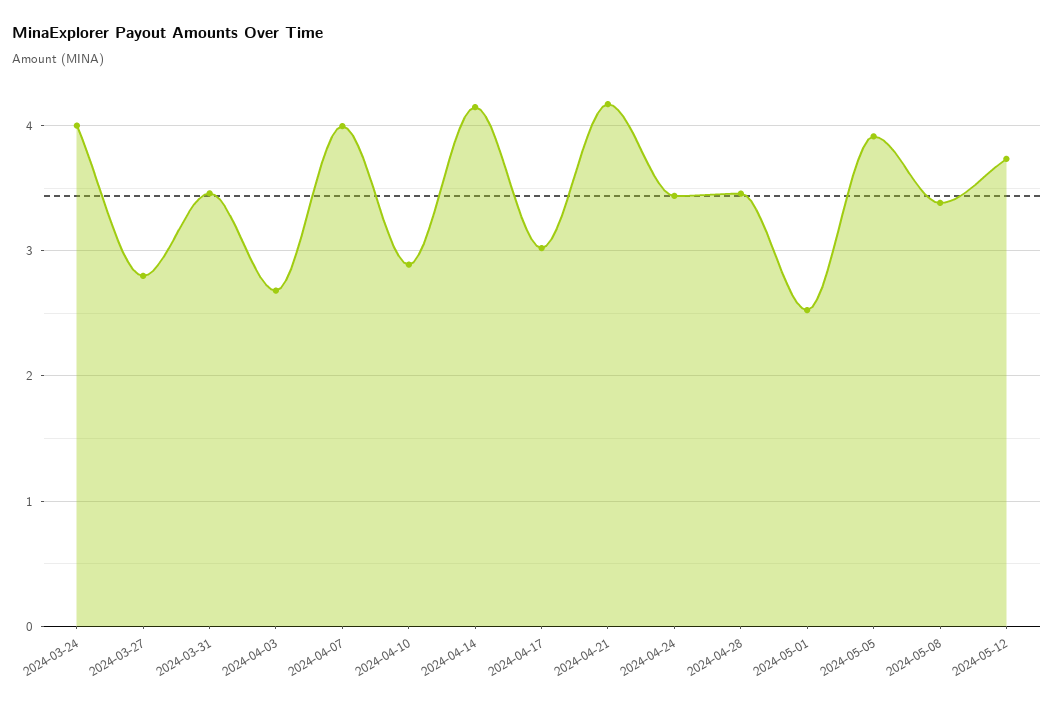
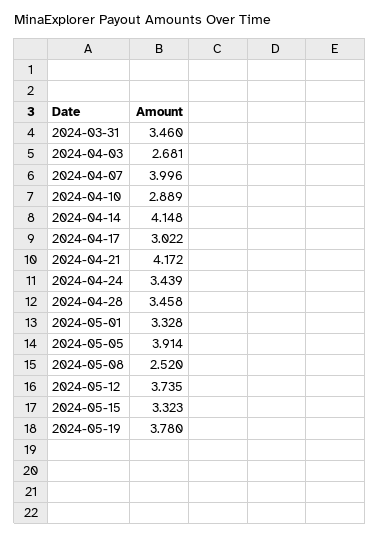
2024-03-24: 4 -> none
2024-03-27: 2.8 -> none
2024-05-01: 2.5 -> 3.328
2024-05-08: 3.4 -> 2.52
2024-05-15: none -> 3.323
2024-05-19: none -> 3.78

